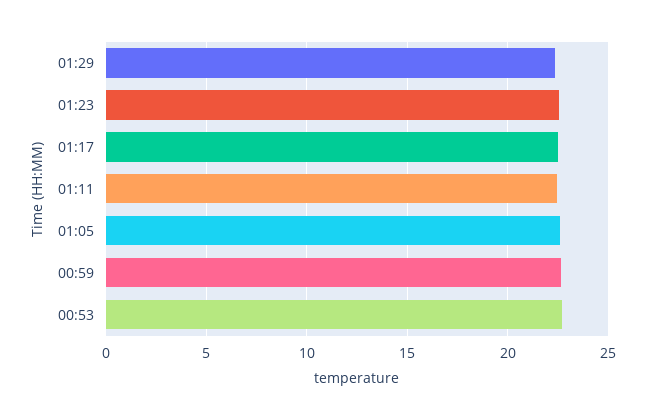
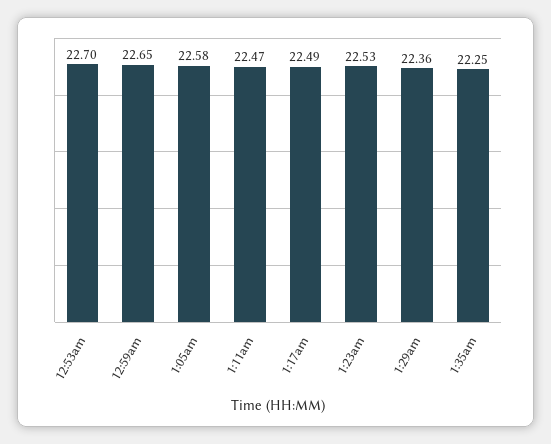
1:35am: none -> 22.25

